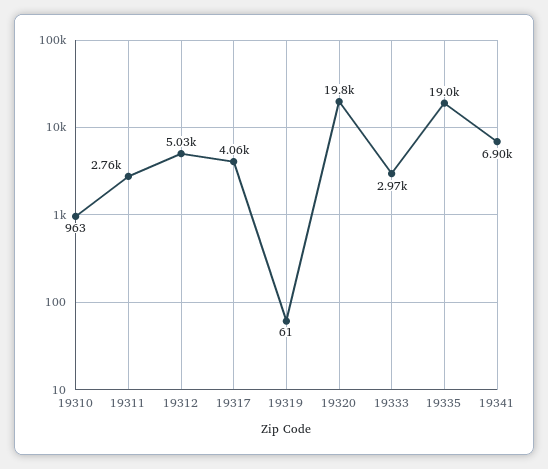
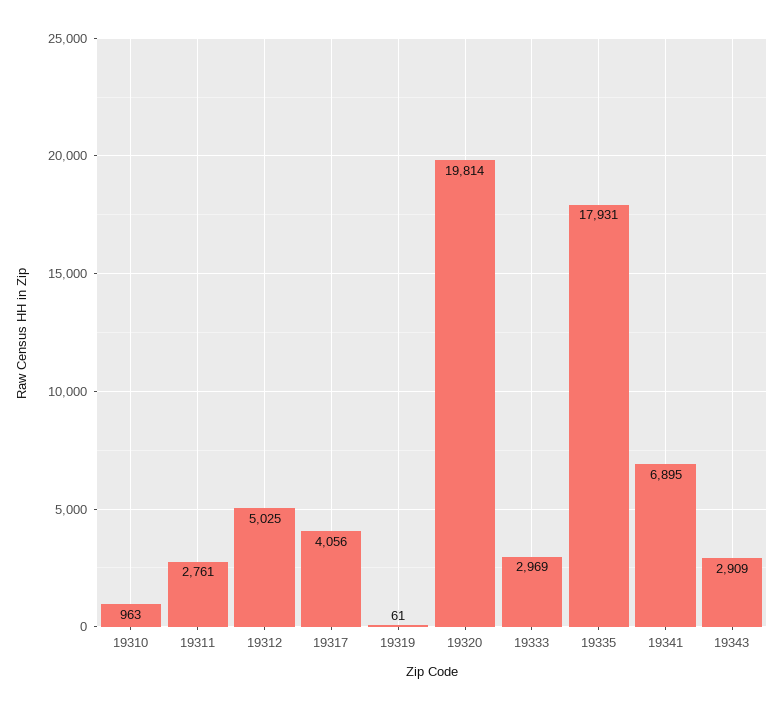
19335: 19000 -> 17931
19343: none -> 2909

